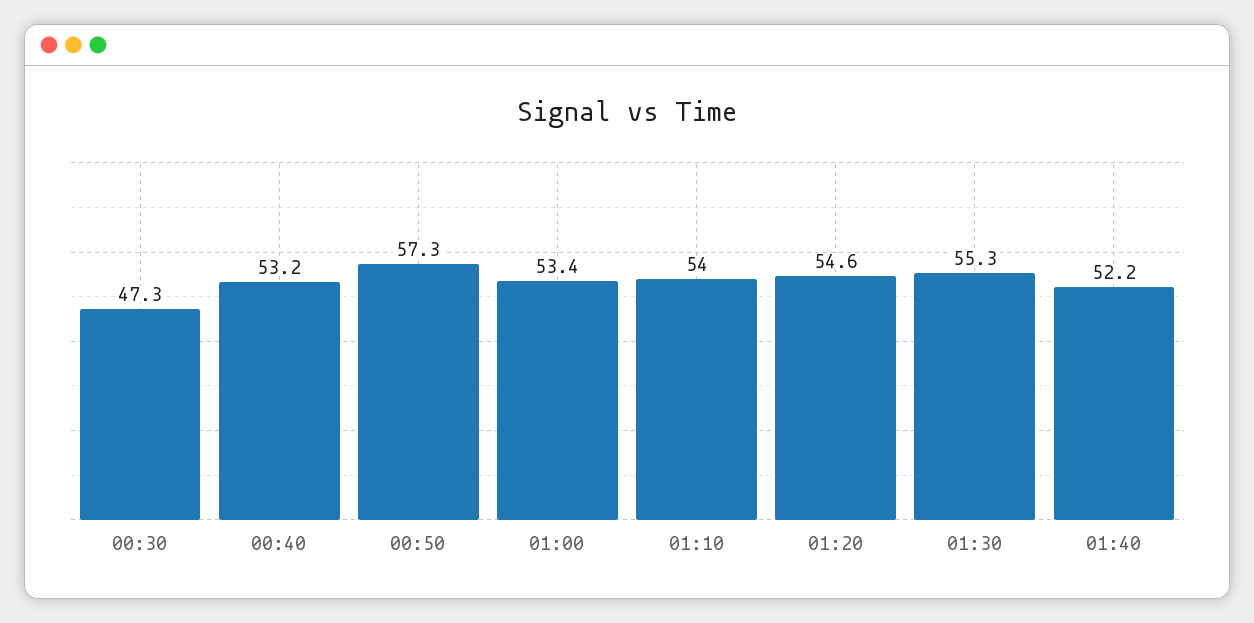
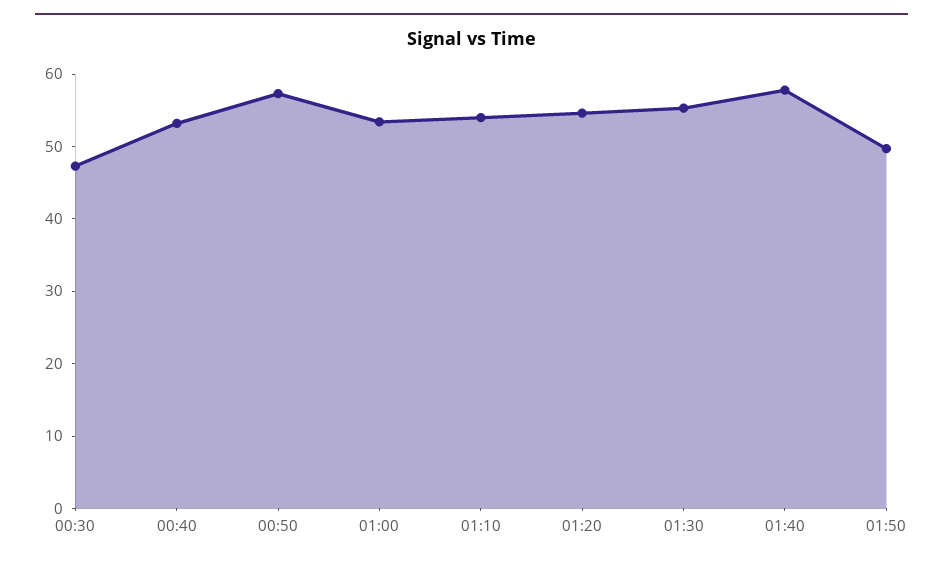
01:40: 52.2 -> 58
01:50: none -> 50

